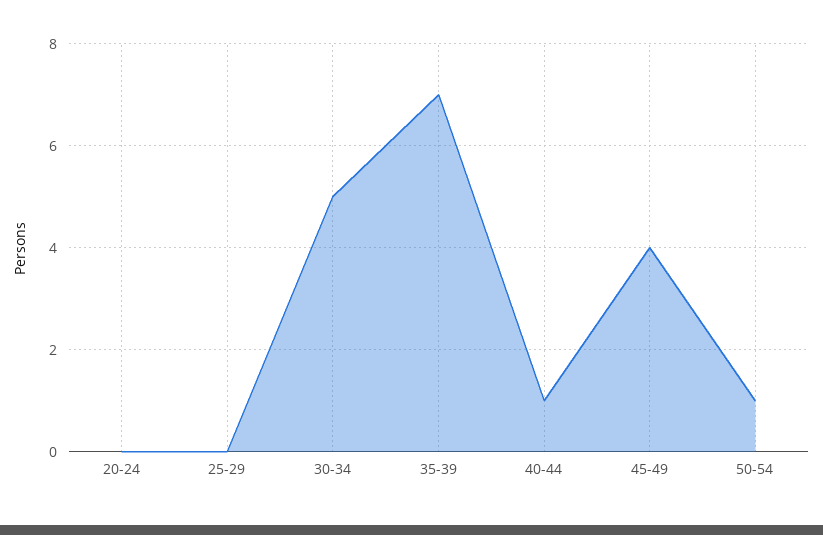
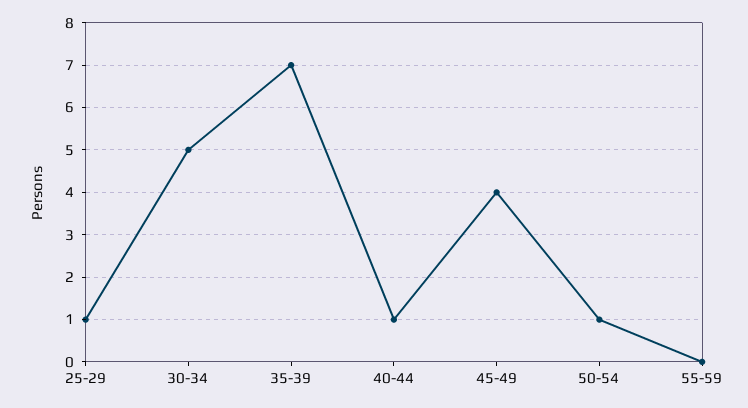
20-24: 0 -> none
25-29: 0 -> 1
55-59: none -> 0

